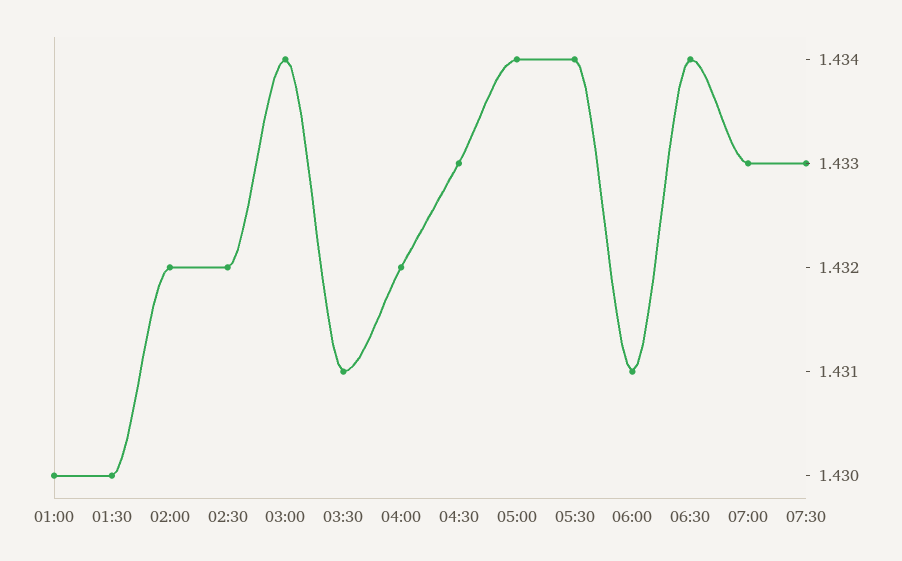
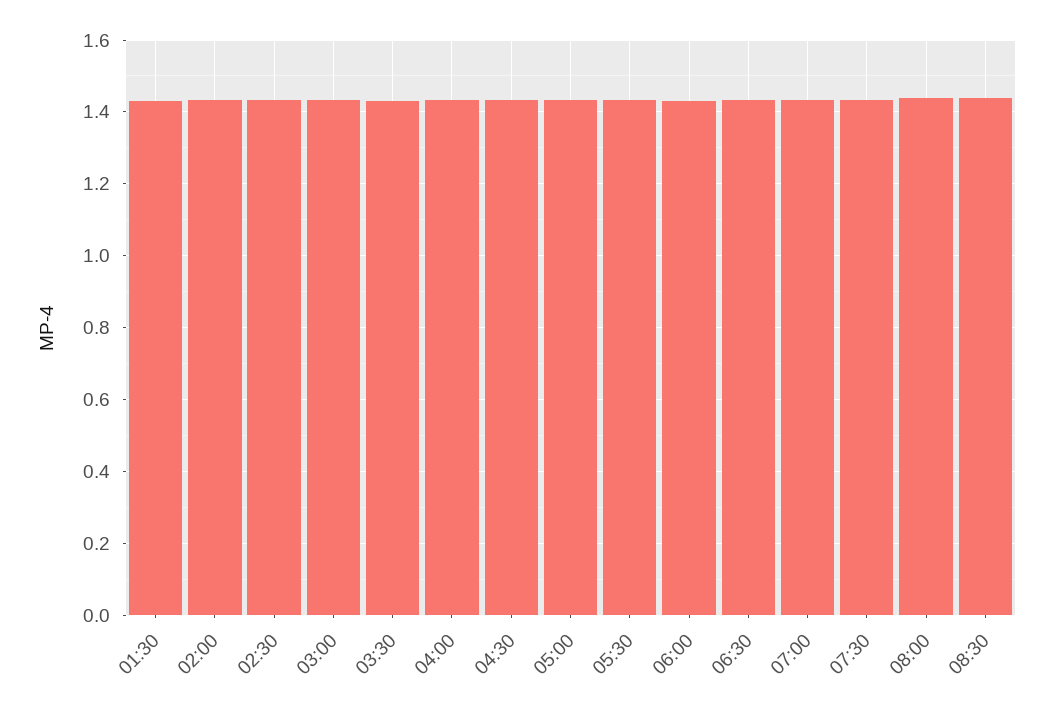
01:00: 1.43 -> none
08:00: none -> 1.44
08:30: none -> 1.44

